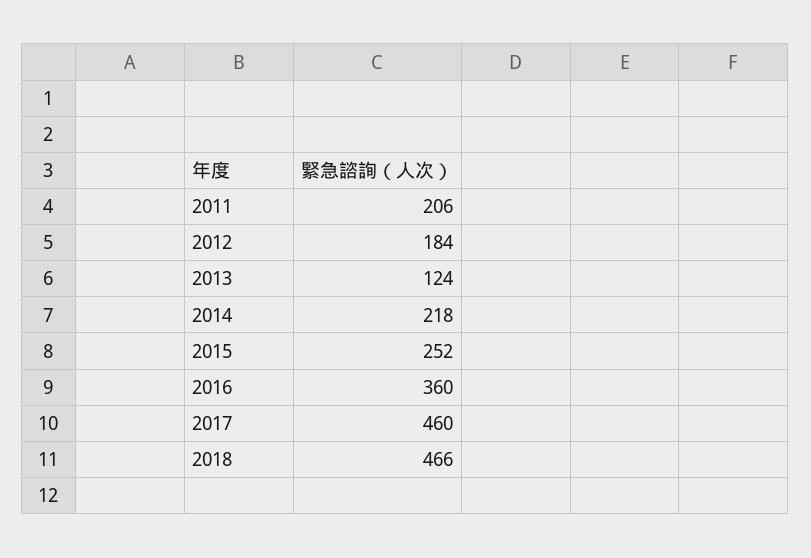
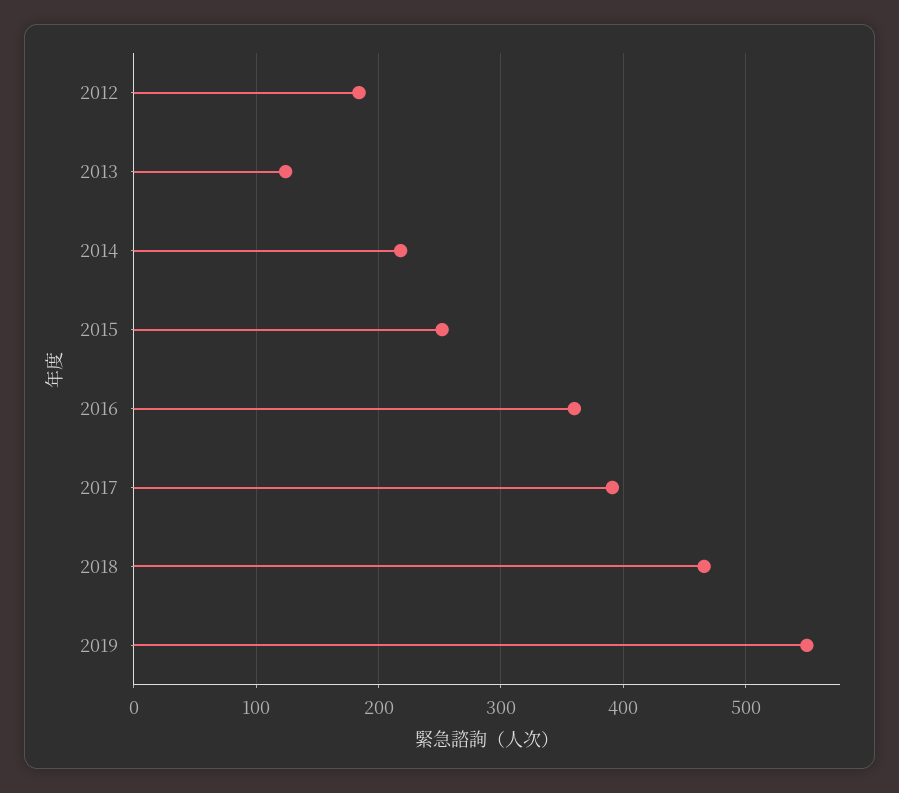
2011: 206 -> none
2017: 460 -> 390
2019: none -> 550

